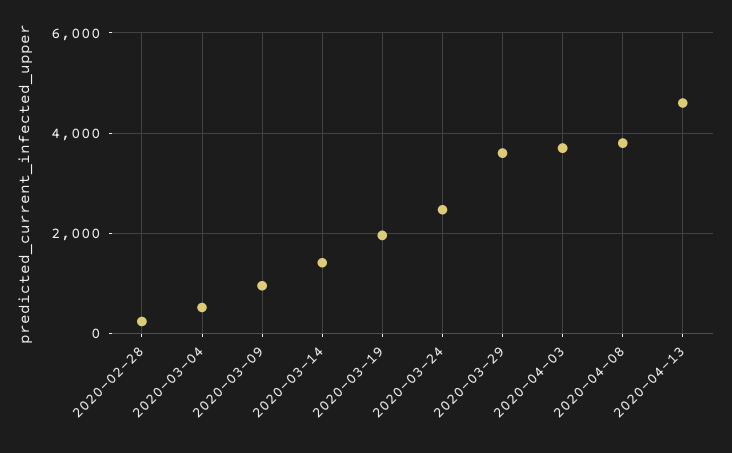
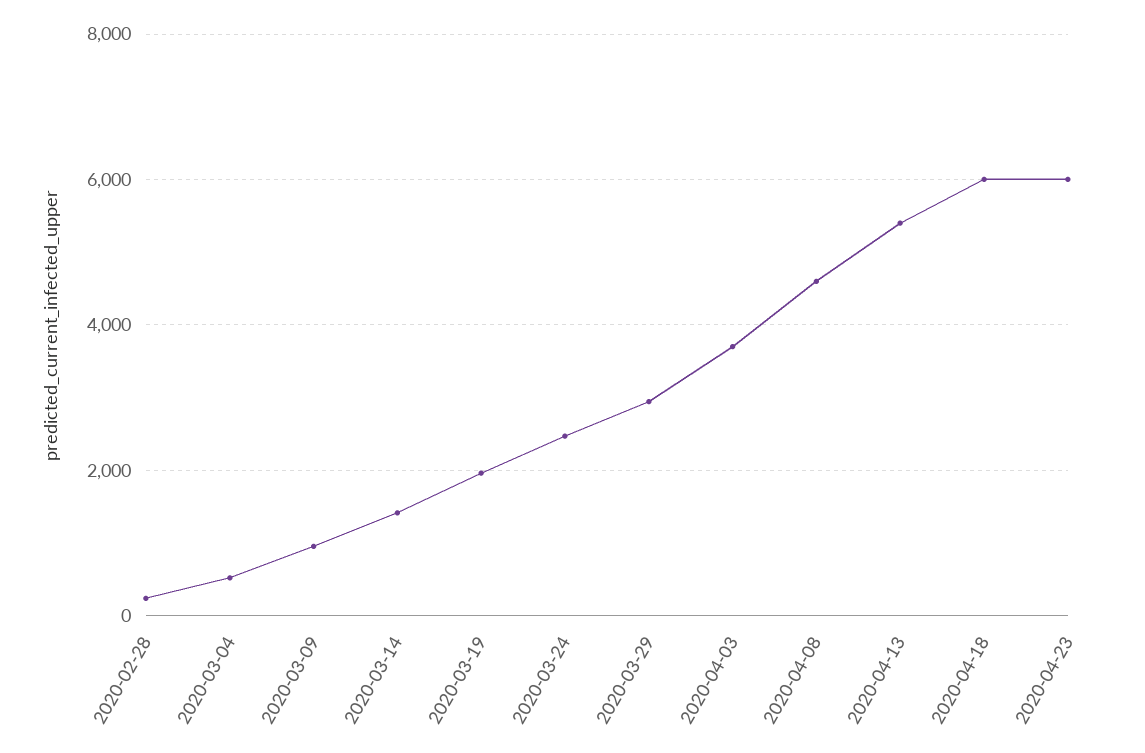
2020-03-29: 3600 -> 3000
2020-04-08: 3800 -> 4600
2020-04-13: 4600 -> 5400
2020-04-18: none -> 6000
2020-04-23: none -> 6000

